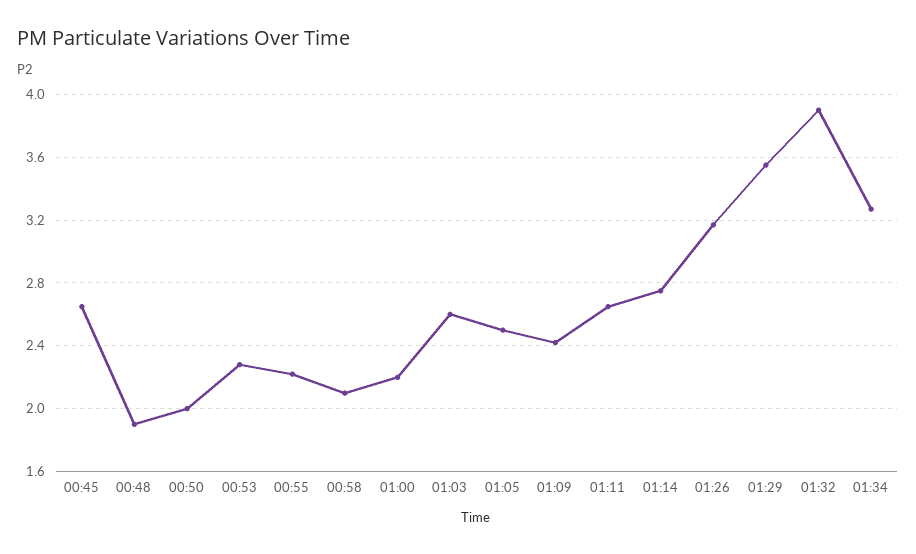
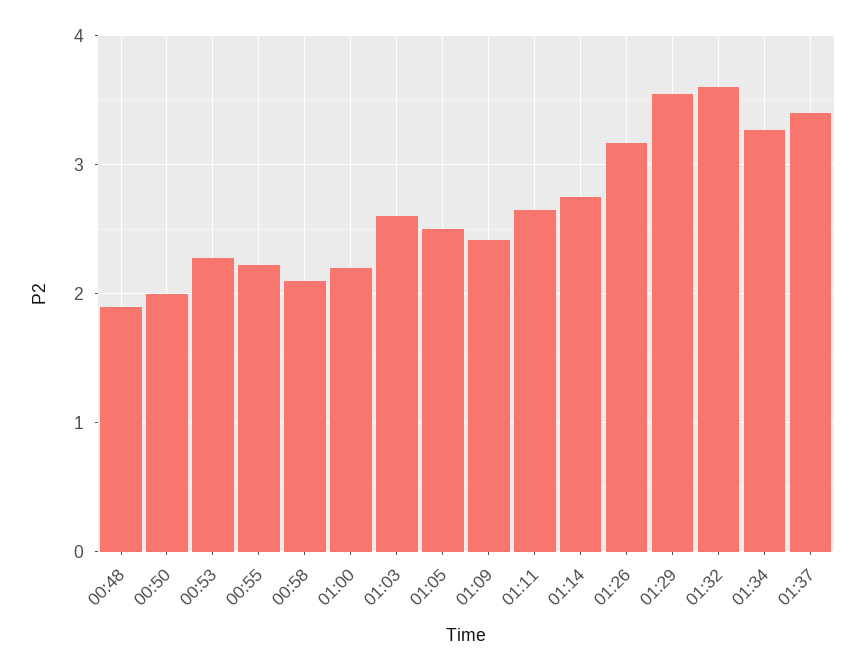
00:45: 2.65 -> none
01:32: 3.9 -> 3.6
01:37: none -> 3.4

